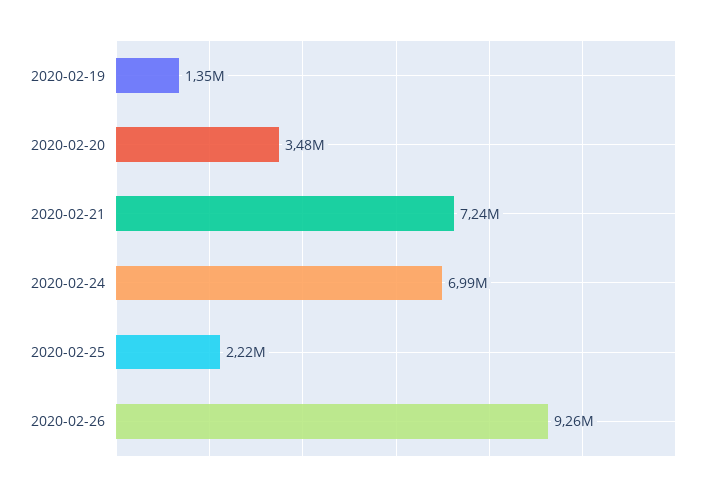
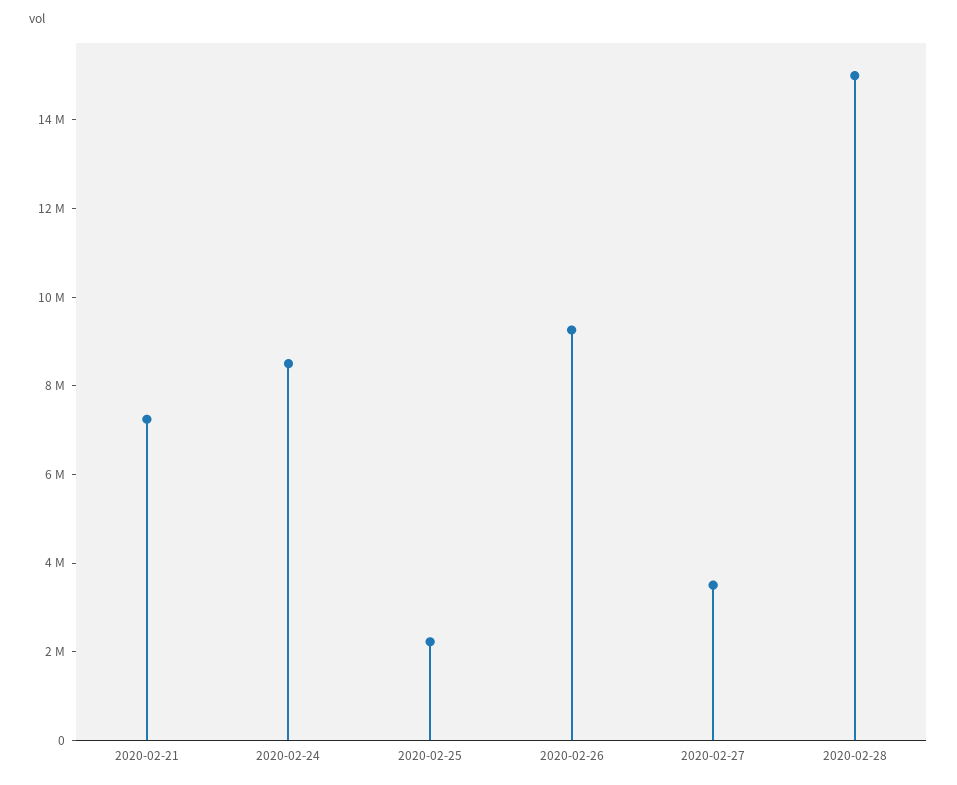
2020-02-19: 1350000 -> none
2020-02-20: 3480000 -> none
2020-02-24: 6990000 -> 8500000
2020-02-27: none -> 3500000
2020-02-28: none -> 15000000

